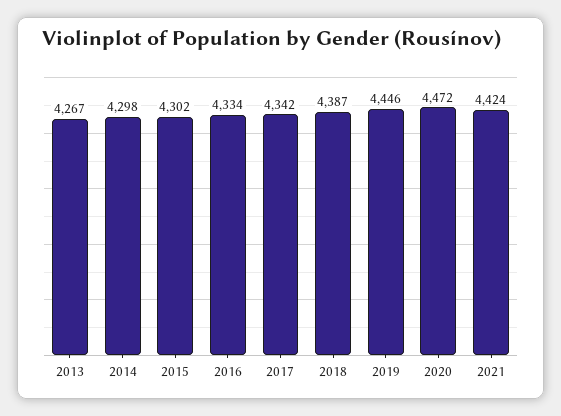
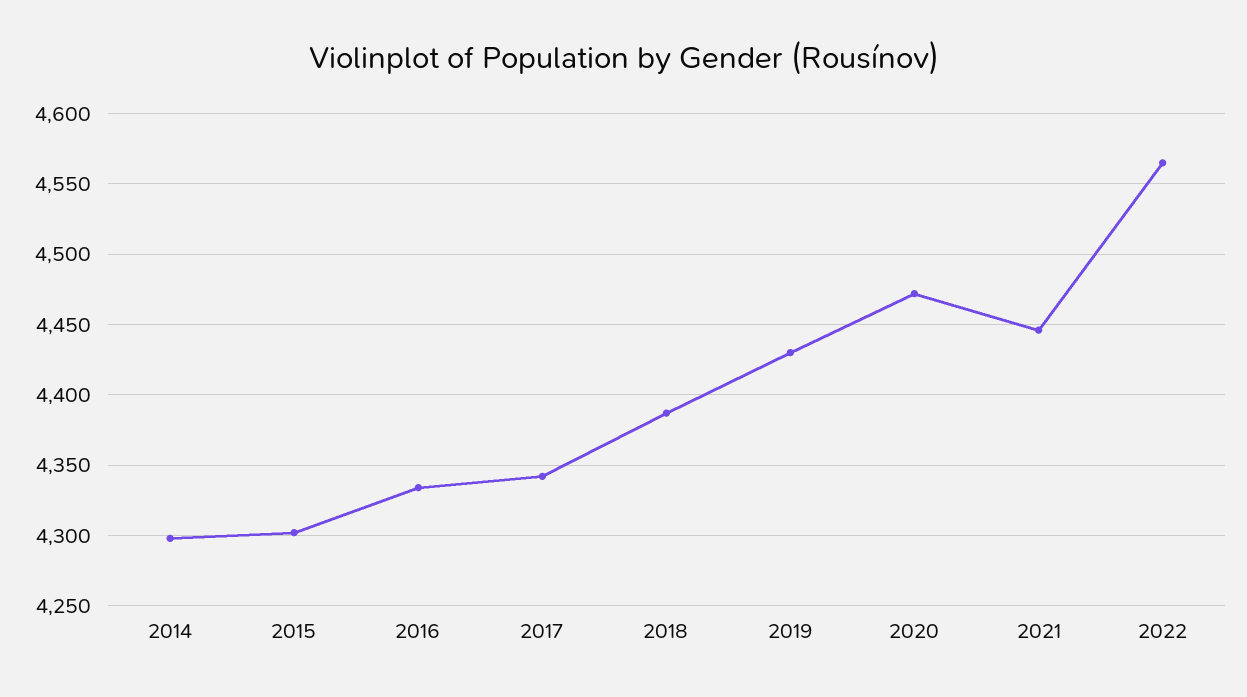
2013: 4267 -> none
2019: 4446 -> 4430
2021: 4424 -> 4445
2022: none -> 4565

